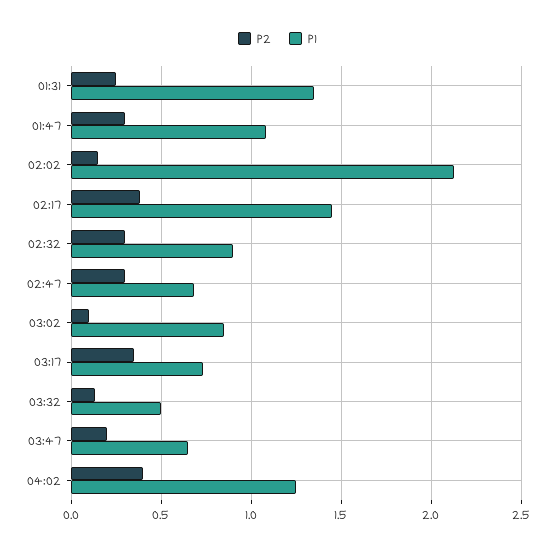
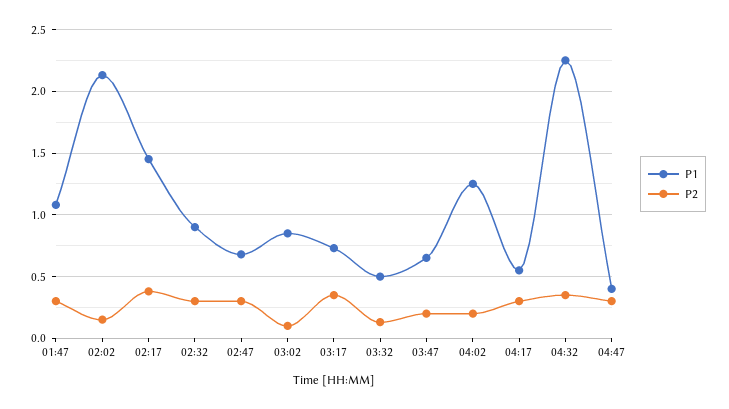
P2, 01:31: 0.25 -> none
P1, 01:31: 1.35 -> none
P2, 04:02: 0.4 -> 0.2
P1, 04:17: none -> 0.55
P2, 04:17: none -> 0.3
P1, 04:32: none -> 2.25
P2, 04:32: none -> 0.35
P1, 04:47: none -> 0.4
P2, 04:47: none -> 0.3

